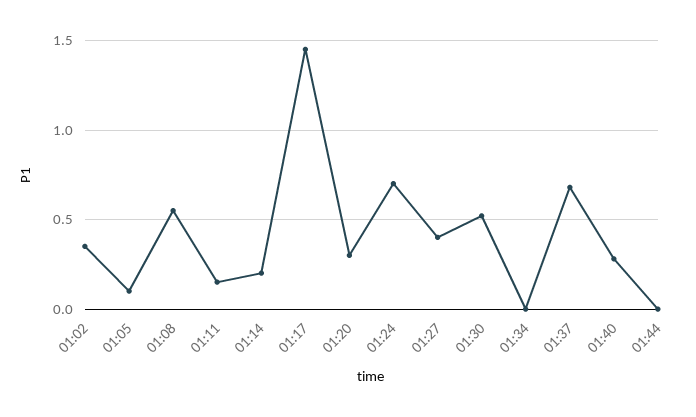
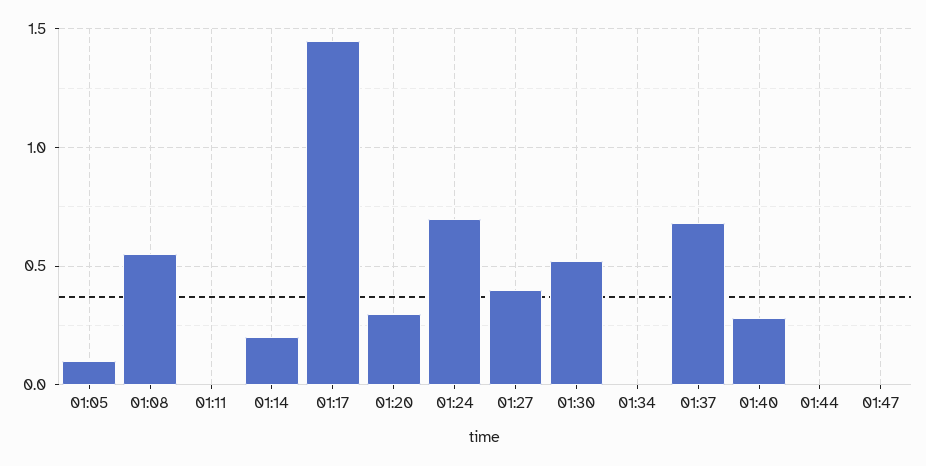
01:02: 0.35 -> none
01:11: 0.15 -> 0
01:47: none -> 0

